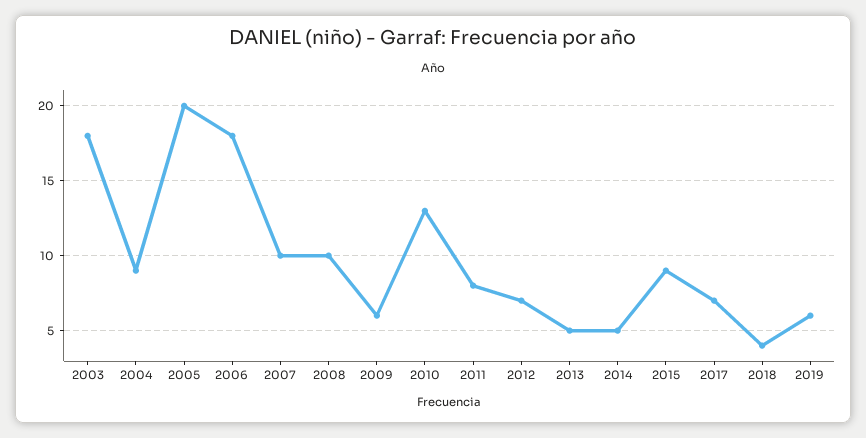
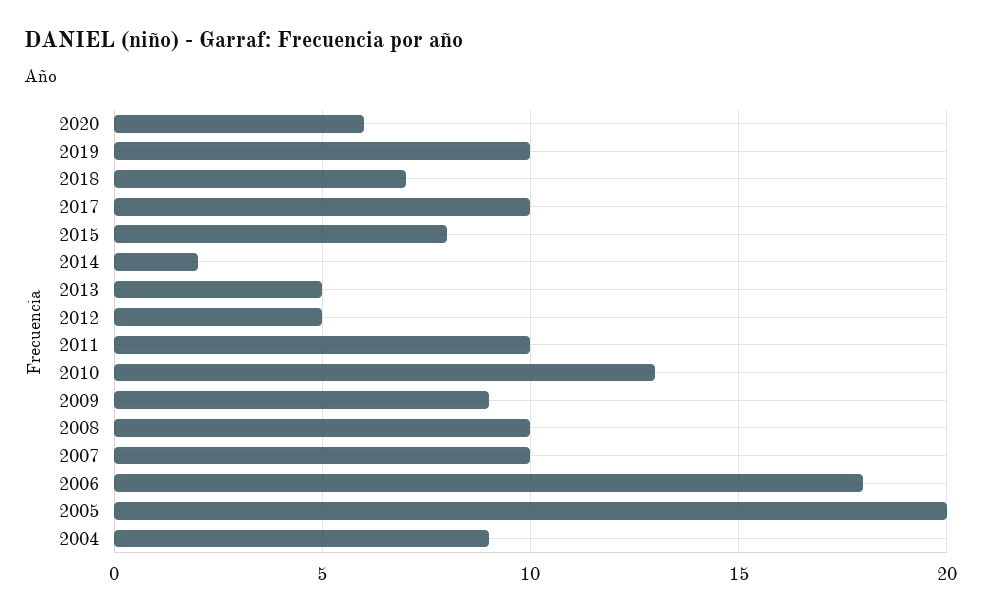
2003: 18 -> none
2009: 6 -> 9
2011: 8 -> 10
2012: 7 -> 5
2014: 5 -> 2
2015: 9 -> 8
2017: 7 -> 10
2018: 4 -> 7
2019: 6 -> 10
2020: none -> 6

